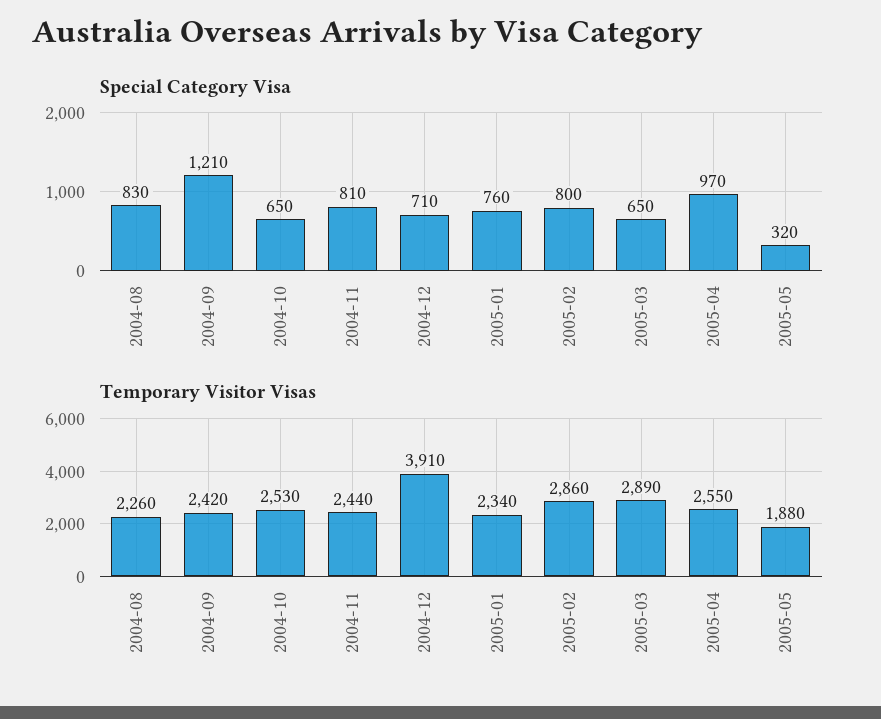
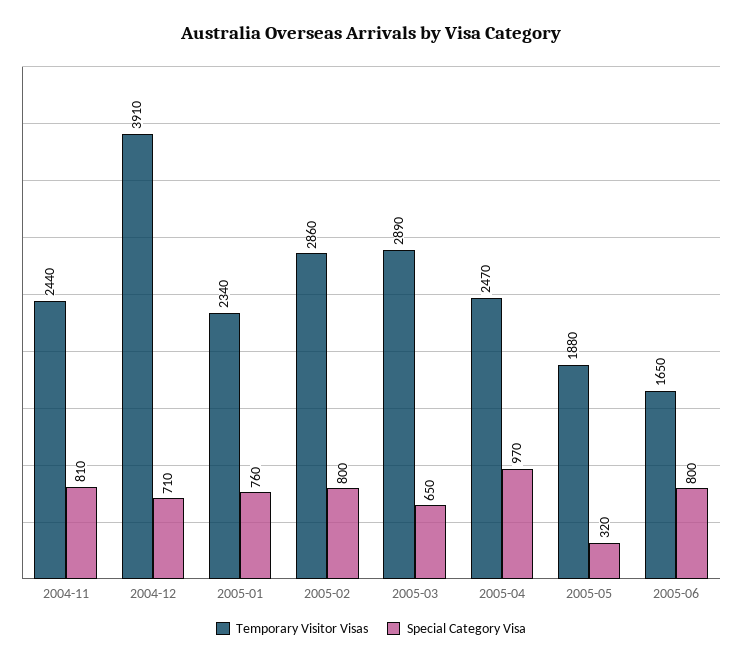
Special Category Visa, 2004-08: 830 -> none
Special Category Visa, 2004-09: 1210 -> none
Special Category Visa, 2004-10: 650 -> none
Temporary Visitor Visas, 2004-08: 2260 -> none
Temporary Visitor Visas, 2004-09: 2420 -> none
Temporary Visitor Visas, 2004-10: 2530 -> none
Temporary Visitor Visas, 2005-04: 2550 -> 2470
Temporary Visitor Visas, 2005-06: none -> 1650
Special Category Visa, 2005-06: none -> 800

